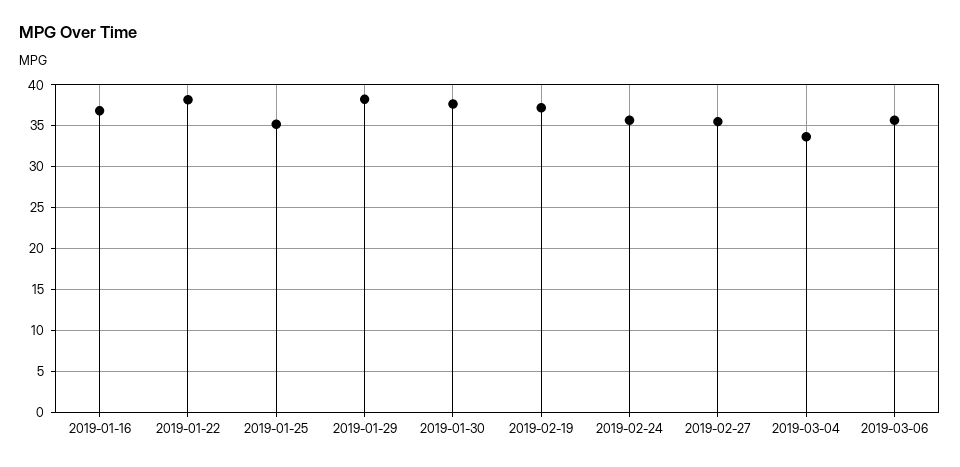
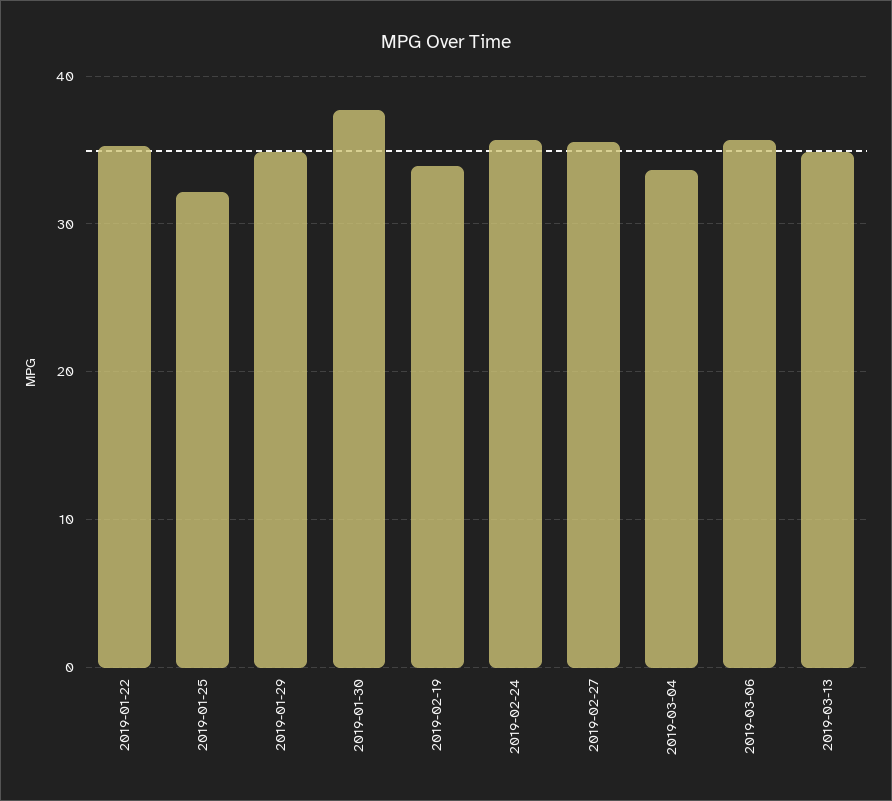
2019-01-16: 37 -> none
2019-01-22: 38 -> 35
2019-01-25: 35 -> 32
2019-01-29: 38 -> 35
2019-02-19: 37 -> 34
2019-03-13: none -> 35

